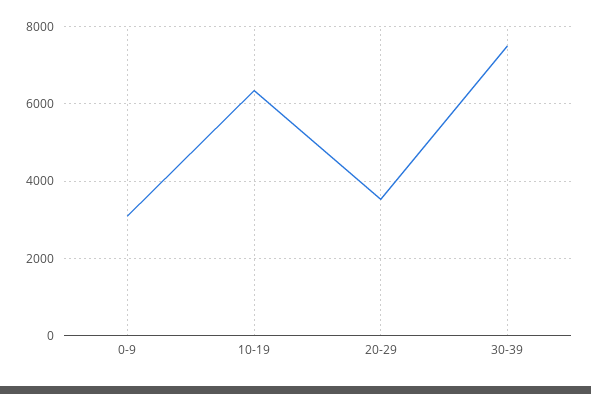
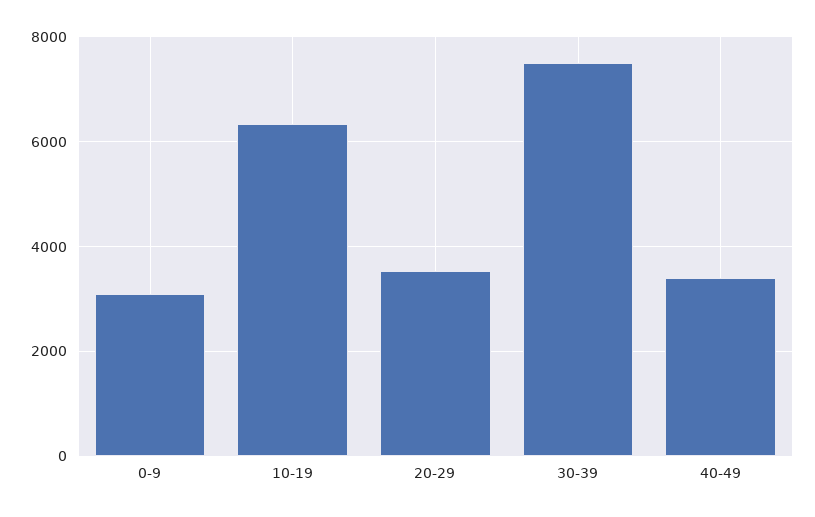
40-49: none -> 3400

